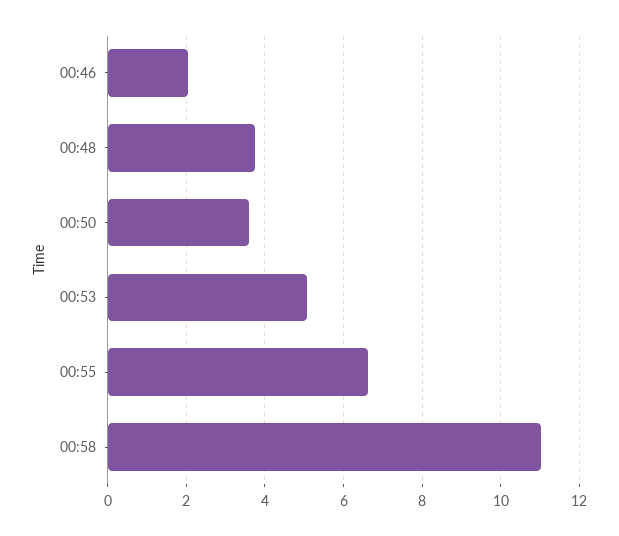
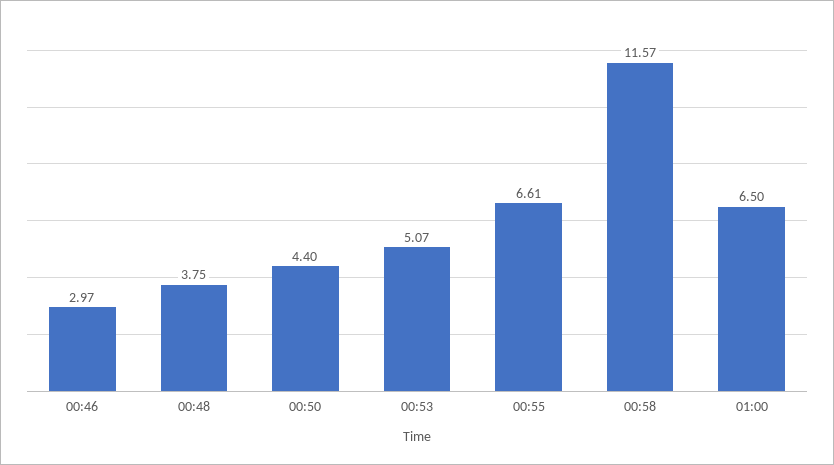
00:46: 2 -> 2.97
00:50: 3.6 -> 4.4
00:58: 11 -> 11.57
01:00: none -> 6.5

